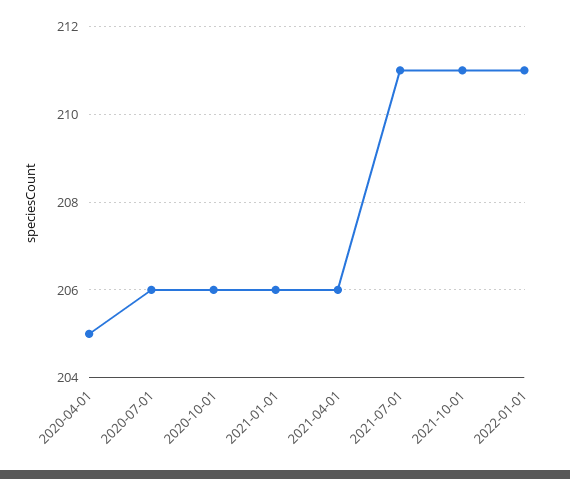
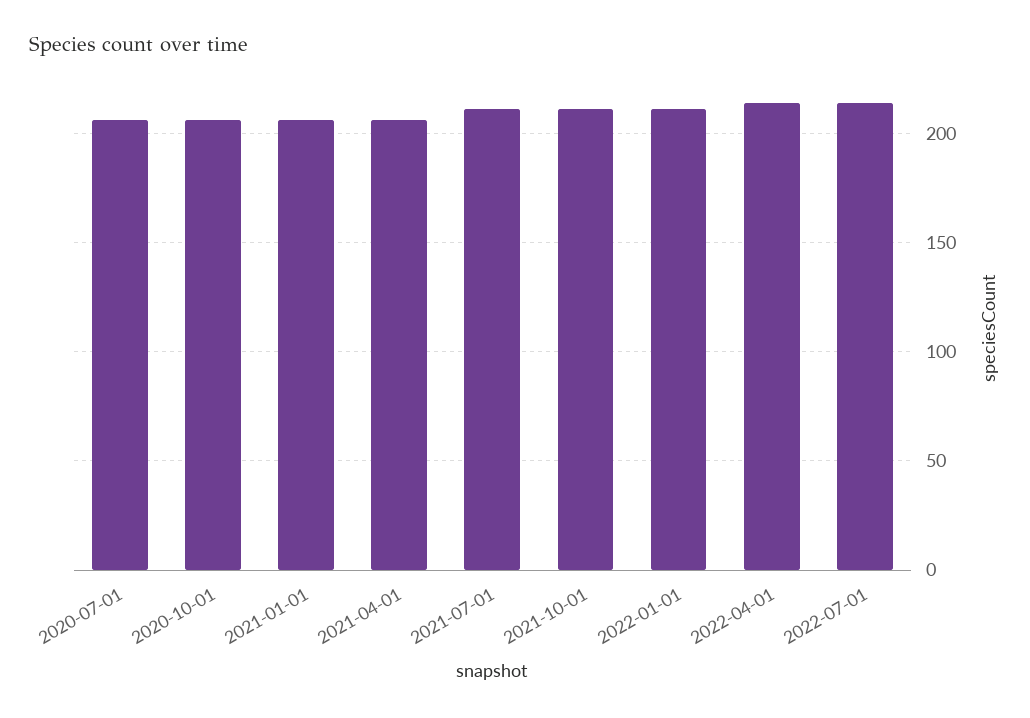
2020-04-01: 205 -> none
2022-04-01: none -> 215
2022-07-01: none -> 215

